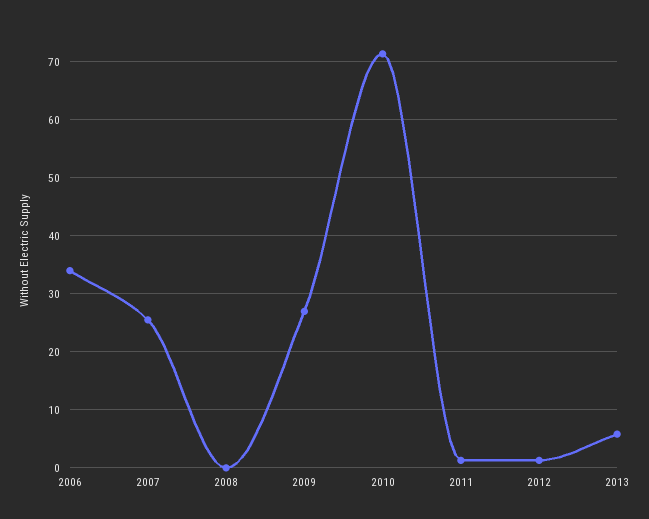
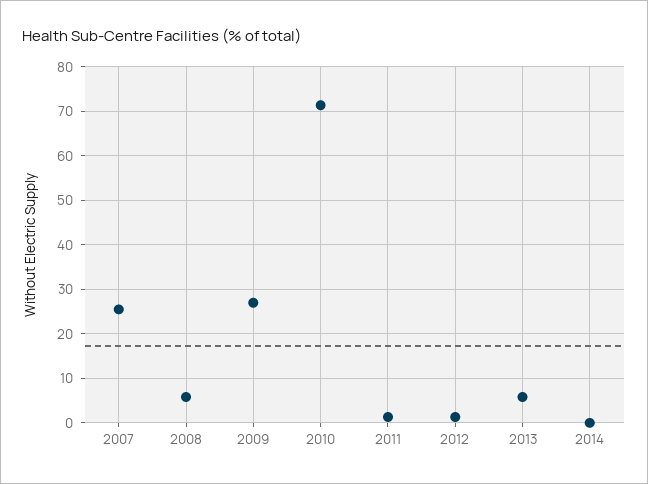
2006: 34 -> none
2008: 0 -> 6
2014: none -> 0

